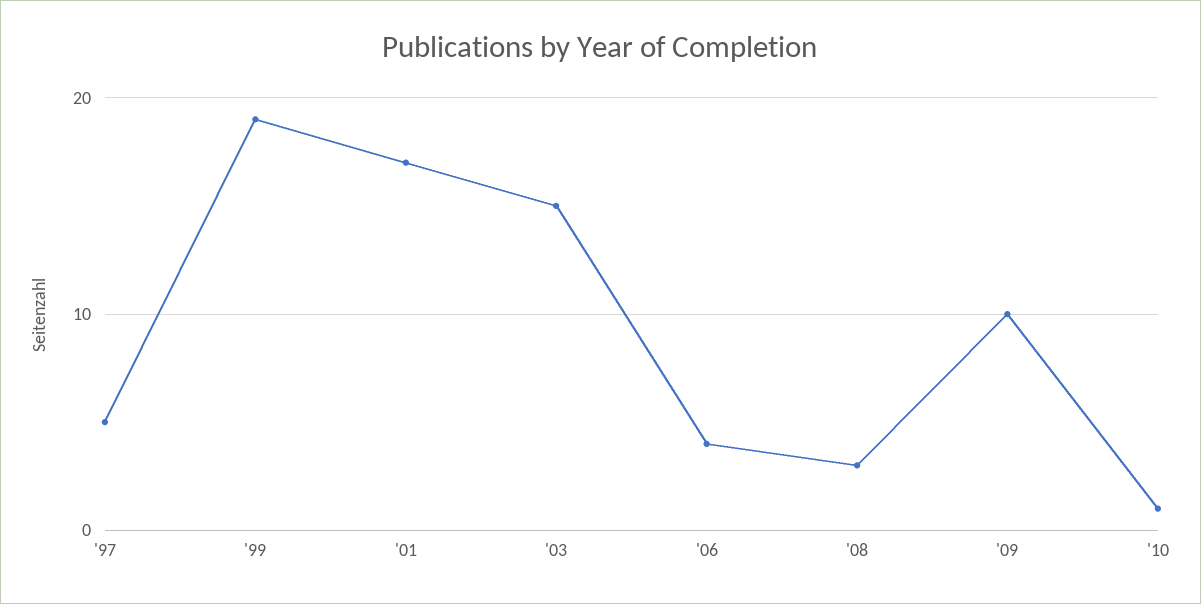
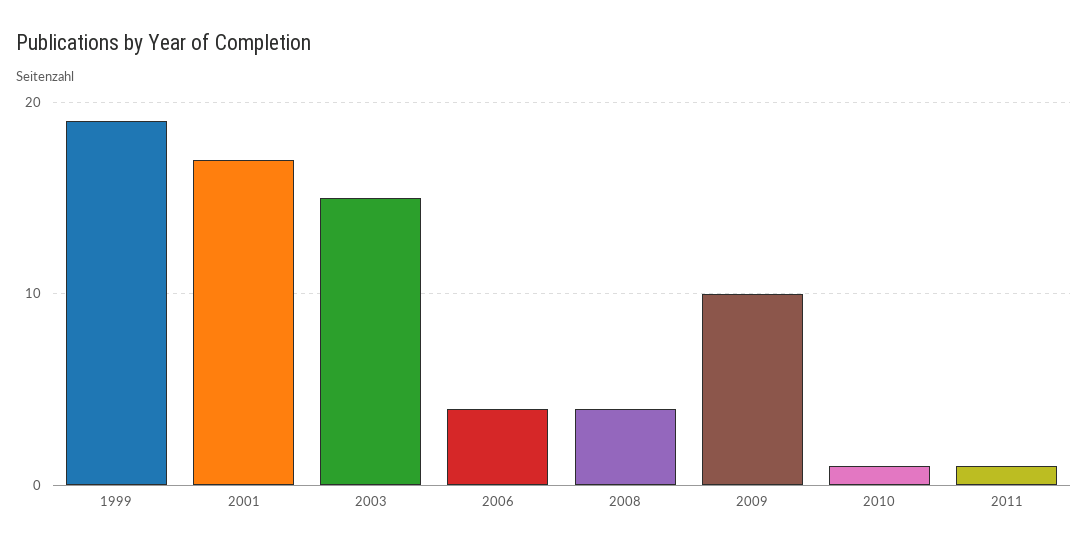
'97: 5 -> none
'08: 3 -> 4
2011: none -> 1

